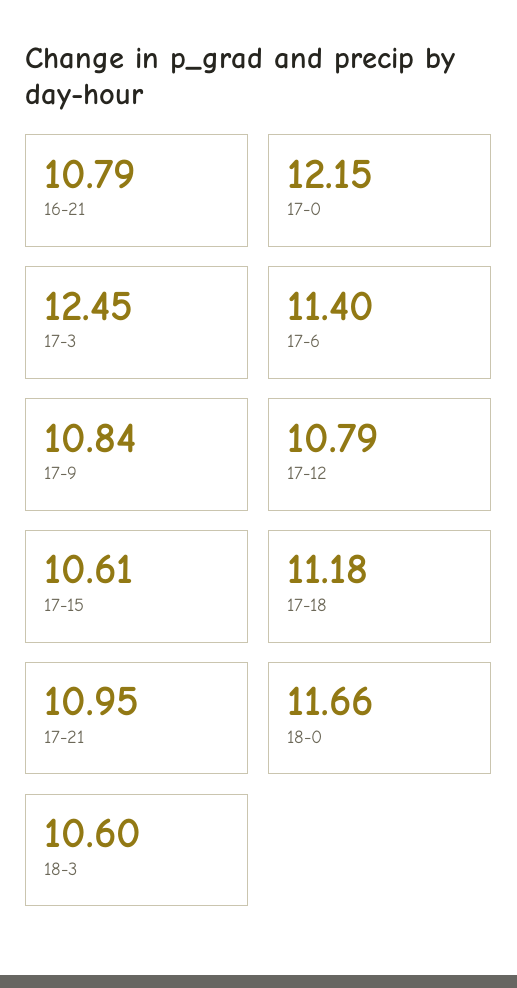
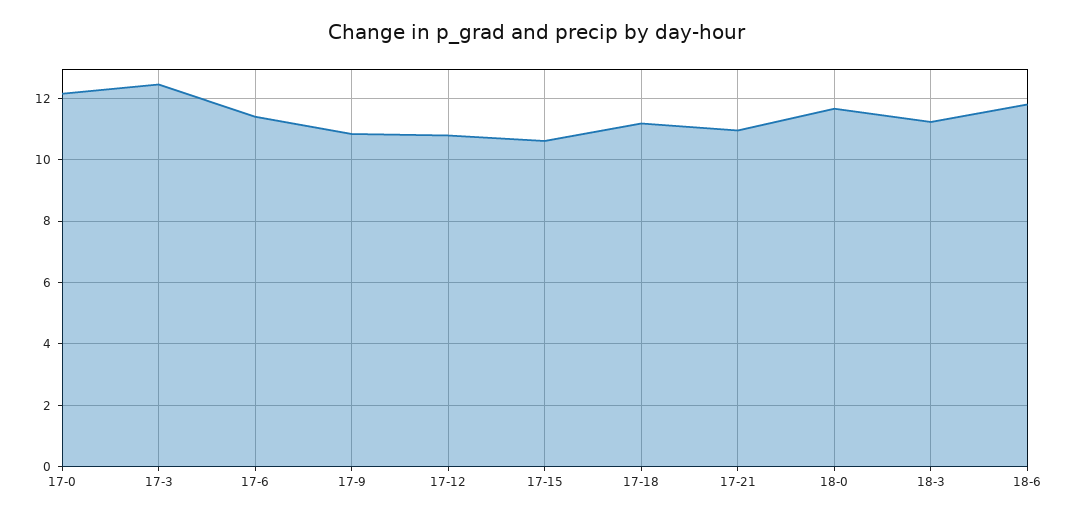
16-21: 10.79 -> none
18-3: 10.6 -> 11.2
18-6: none -> 11.8

